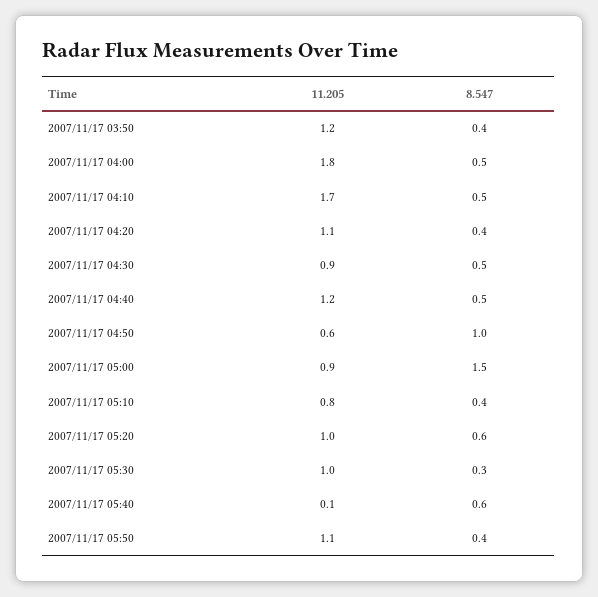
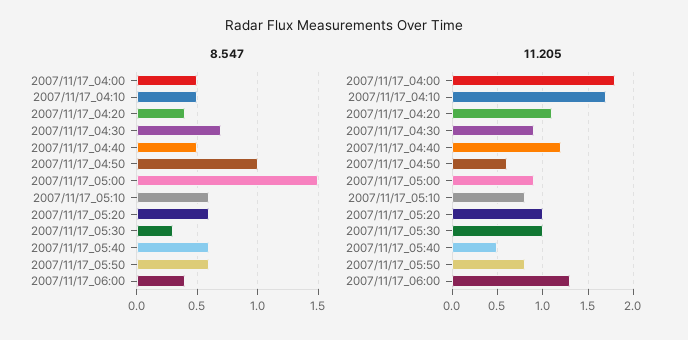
11.205, 2007/11/17 03:50: 1.2 -> none
8.547, 2007/11/17 03:50: 0.4 -> none
8.547, 2007/11/17 04:30: 0.5 -> 0.7
8.547, 2007/11/17 05:10: 0.4 -> 0.6
11.205, 2007/11/17 05:40: 0.1 -> 0.5
11.205, 2007/11/17 05:50: 1.1 -> 0.8
8.547, 2007/11/17 05:50: 0.4 -> 0.6
8.547, 2007/11/17_06:00: none -> 0.4
11.205, 2007/11/17_06:00: none -> 1.3

